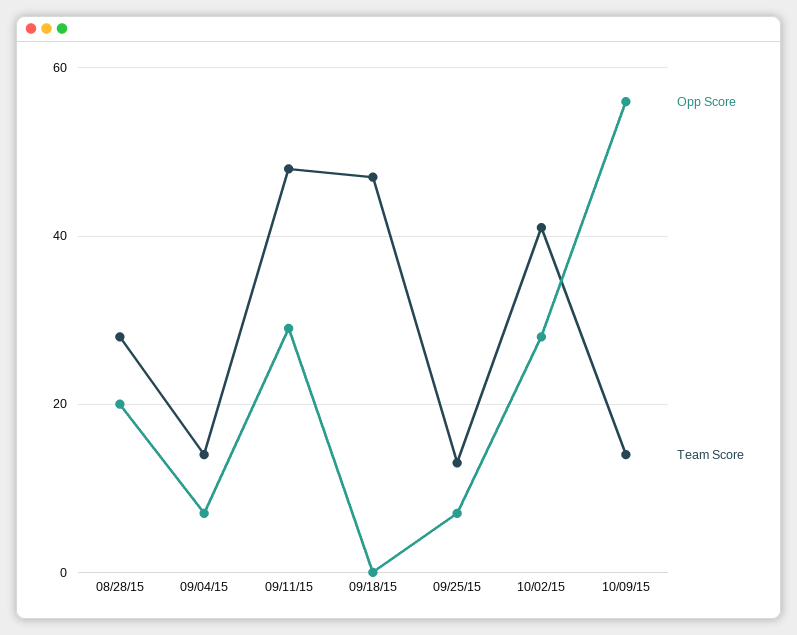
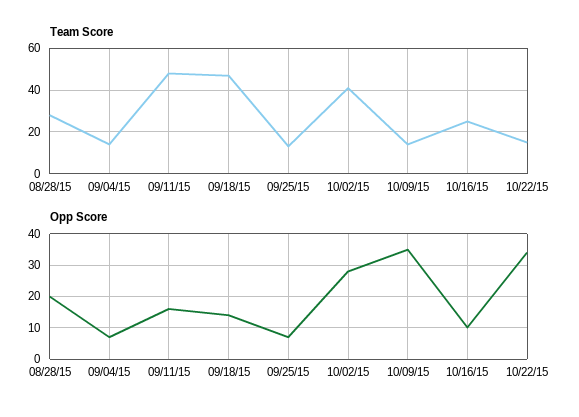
Opp Score, 09/11/15: 30 -> 15
Opp Score, 09/18/15: 0 -> 15
Opp Score, 10/09/15: 55 -> 35
Team Score, 10/16/15: none -> 25
Team Score, 10/22/15: none -> 15
Opp Score, 10/16/15: none -> 10
Opp Score, 10/22/15: none -> 35

